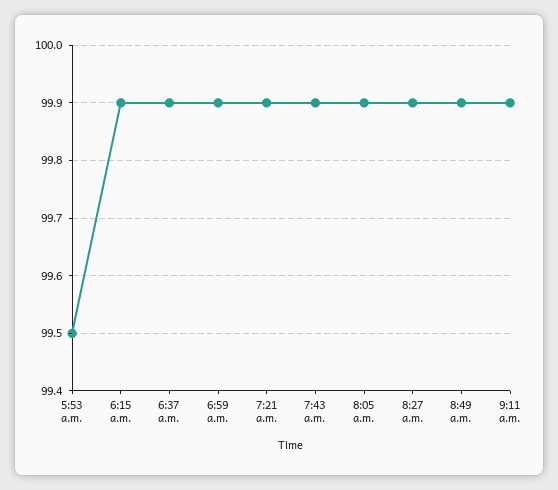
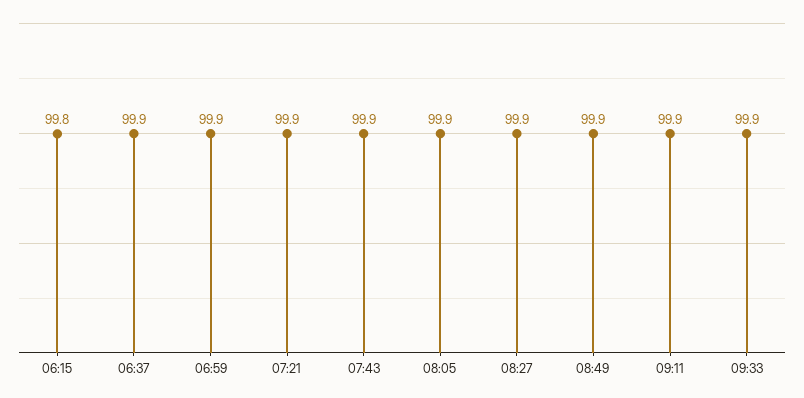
5:53 a.m.: 99.5 -> none
6:15 a.m.: 99.9 -> 99.8
09:33: none -> 99.9

